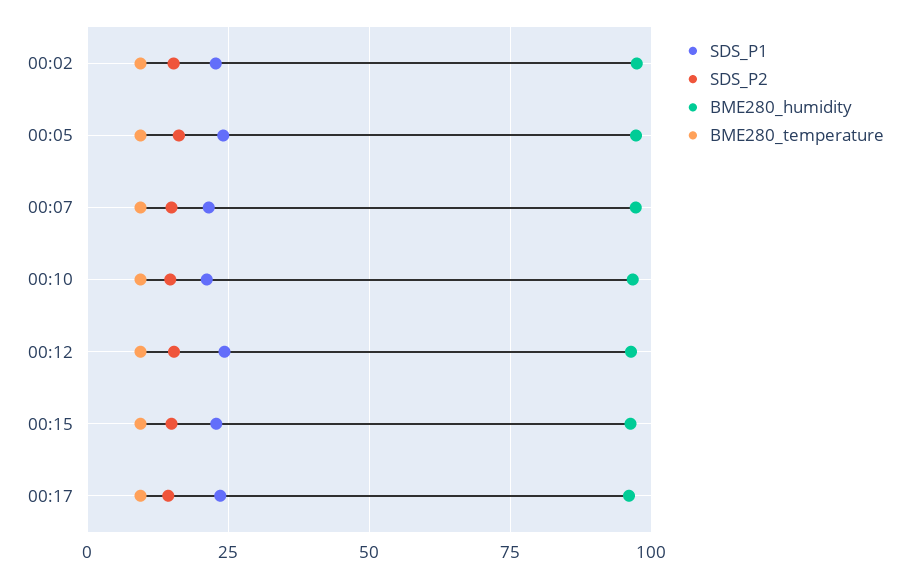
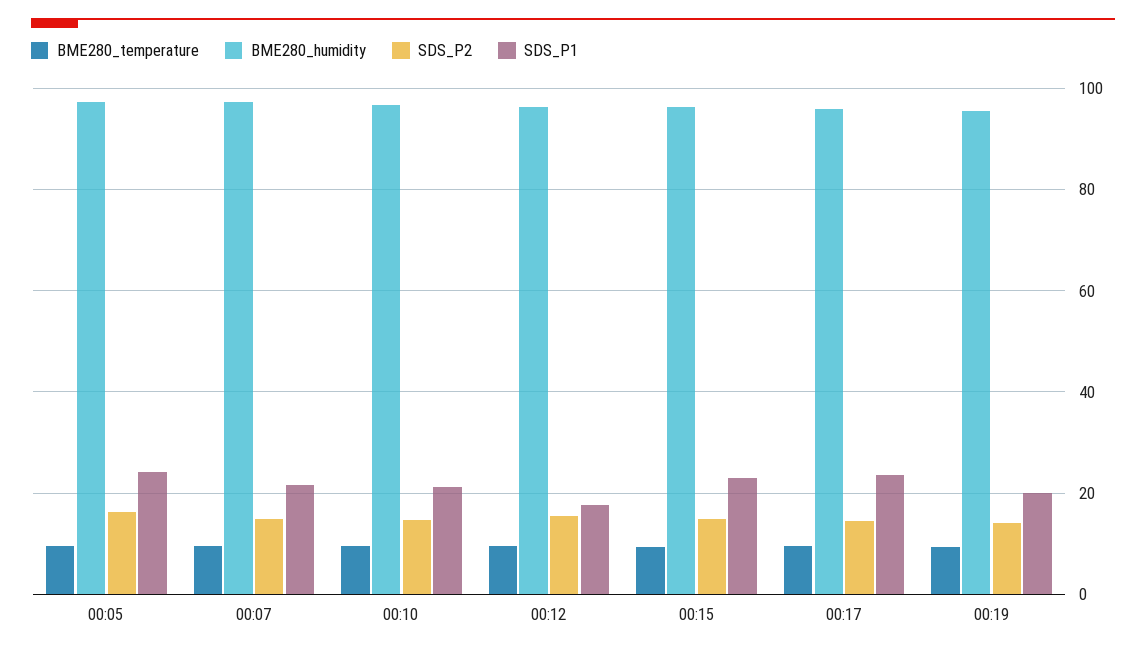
SDS_P1, 00:02: 22.5 -> none
SDS_P2, 00:02: 15 -> none
BME280_humidity, 00:02: 97.5 -> none
BME280_temperature, 00:02: 10 -> none
SDS_P1, 00:12: 25 -> 18
BME280_temperature, 00:19: none -> 10
BME280_humidity, 00:19: none -> 96
SDS_P2, 00:19: none -> 14
SDS_P1, 00:19: none -> 20

